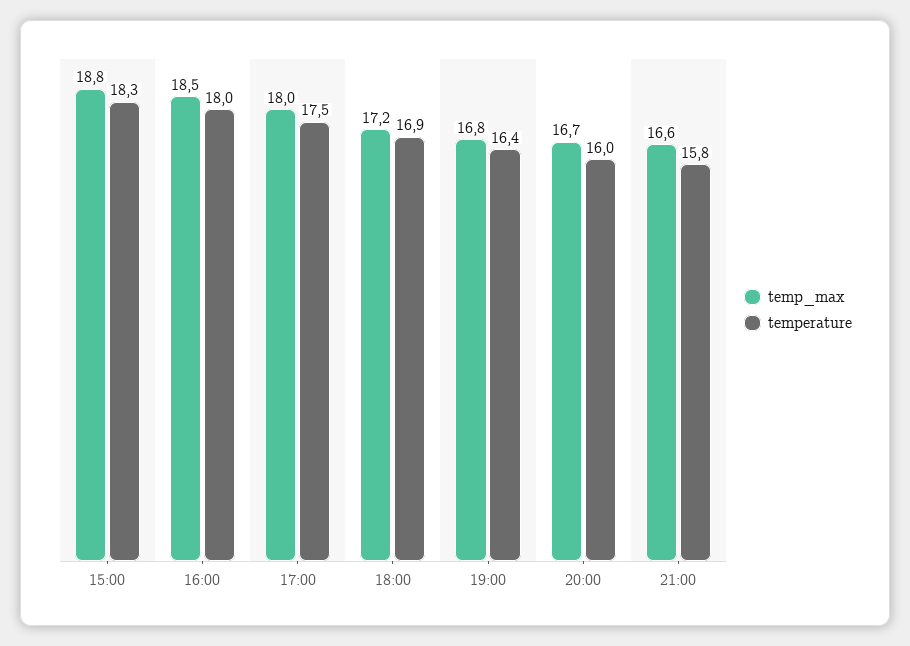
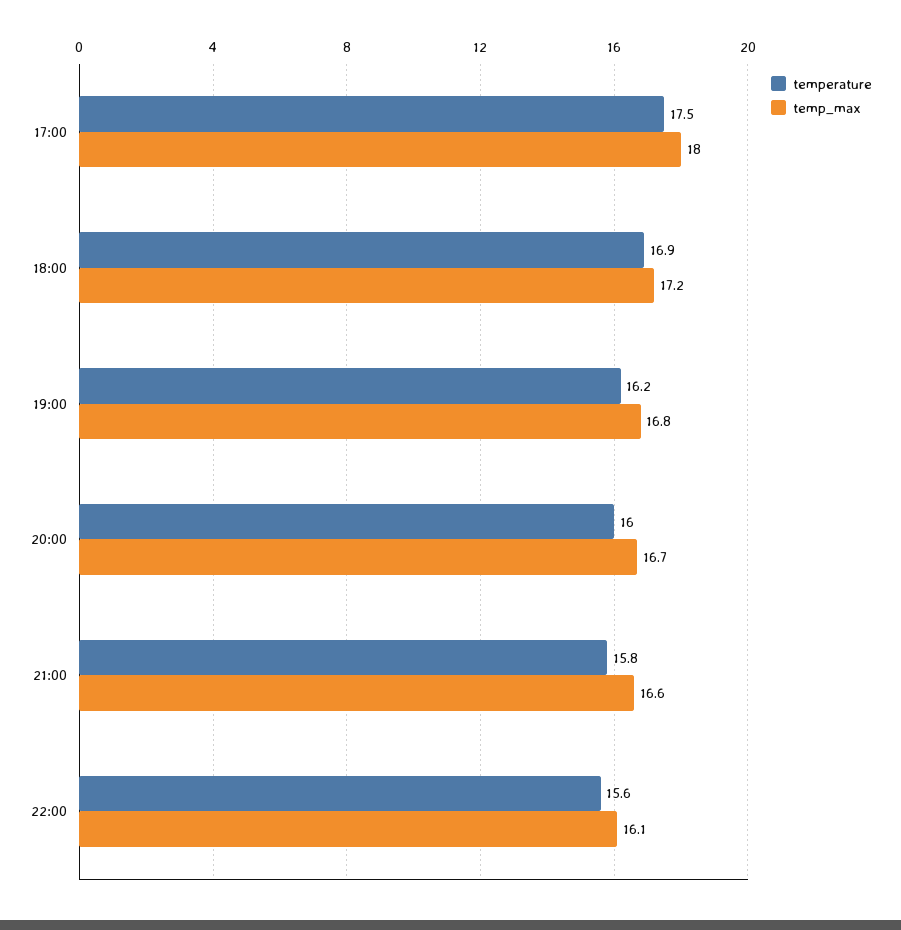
temp_max, 15:00: 18.8 -> none
temperature, 15:00: 18.3 -> none
temp_max, 16:00: 18.5 -> none
temperature, 16:00: 18 -> none
temperature, 19:00: 16.4 -> 16.2
temperature, 22:00: none -> 15.6
temp_max, 22:00: none -> 16.1

